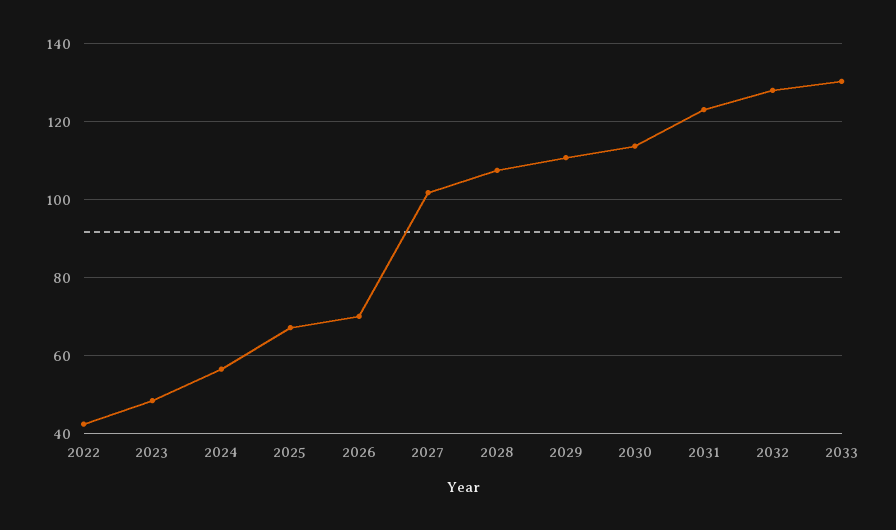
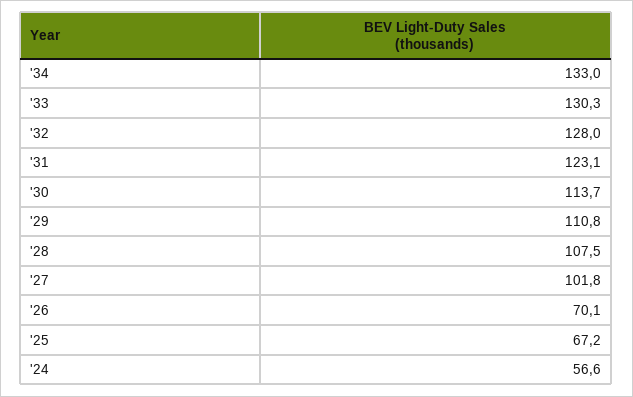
2022: 42 -> none
2023: 48 -> none
'34: none -> 133

